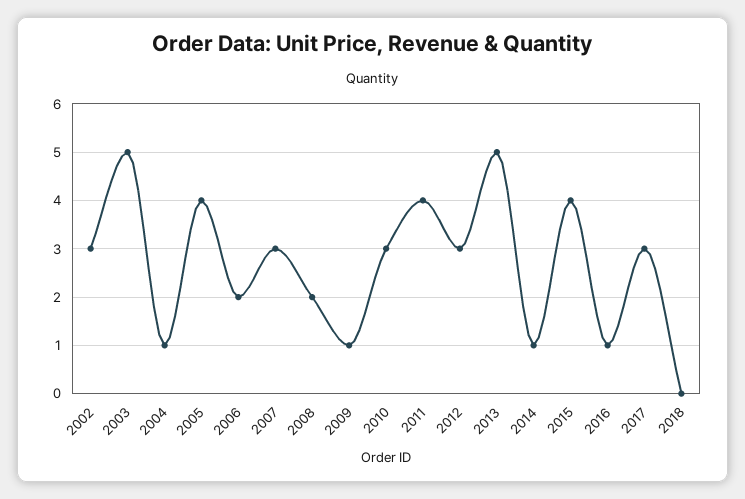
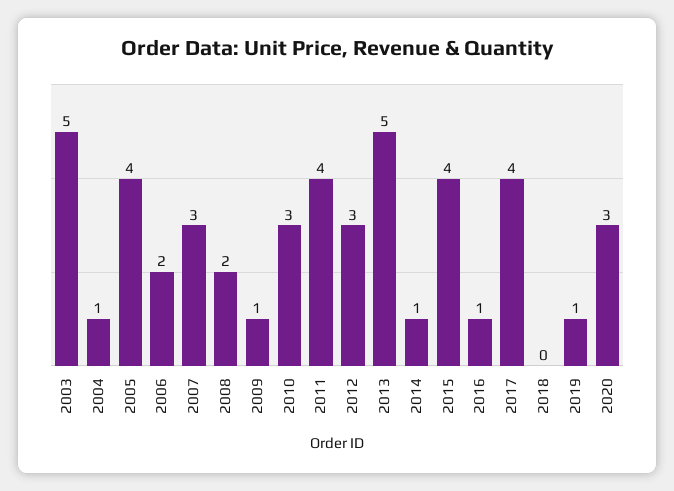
2002: 3 -> none
2017: 3 -> 4
2019: none -> 1
2020: none -> 3

